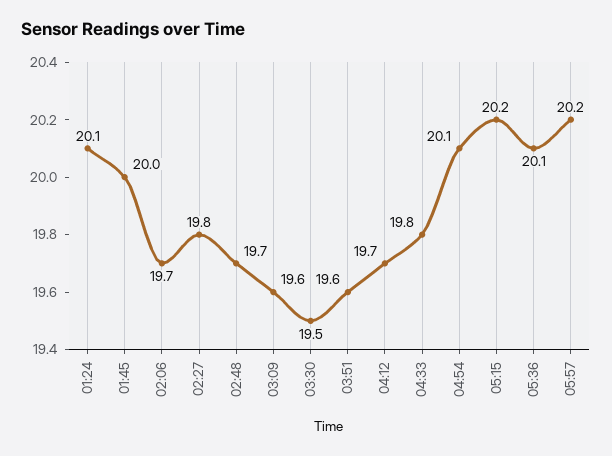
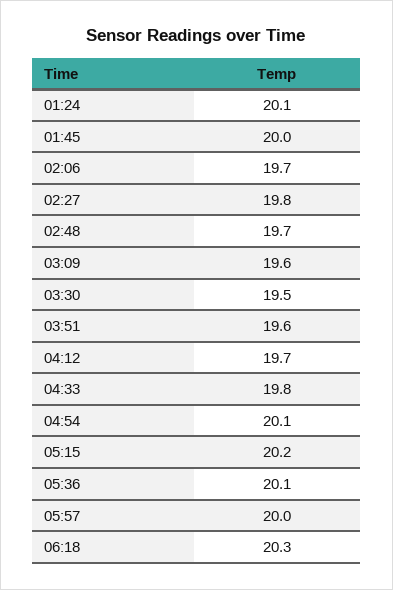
05:57: 20.2 -> 20
06:18: none -> 20.3

